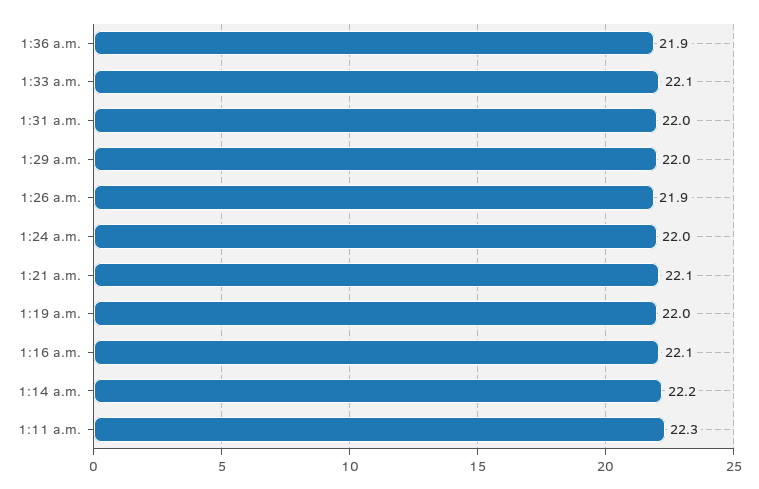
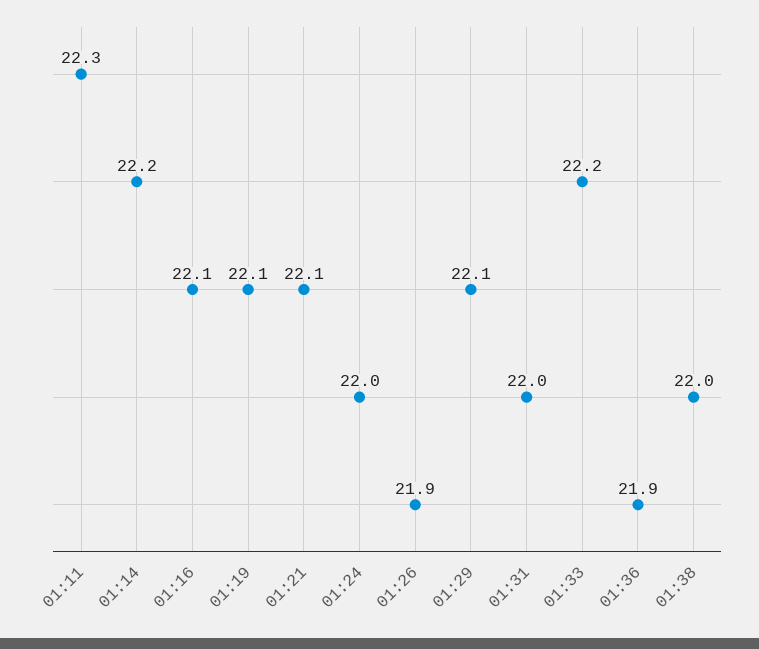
1:33 a.m.: 22.1 -> 22.2
1:29 a.m.: 22 -> 22.1
1:19 a.m.: 22 -> 22.1
01:38: none -> 22

